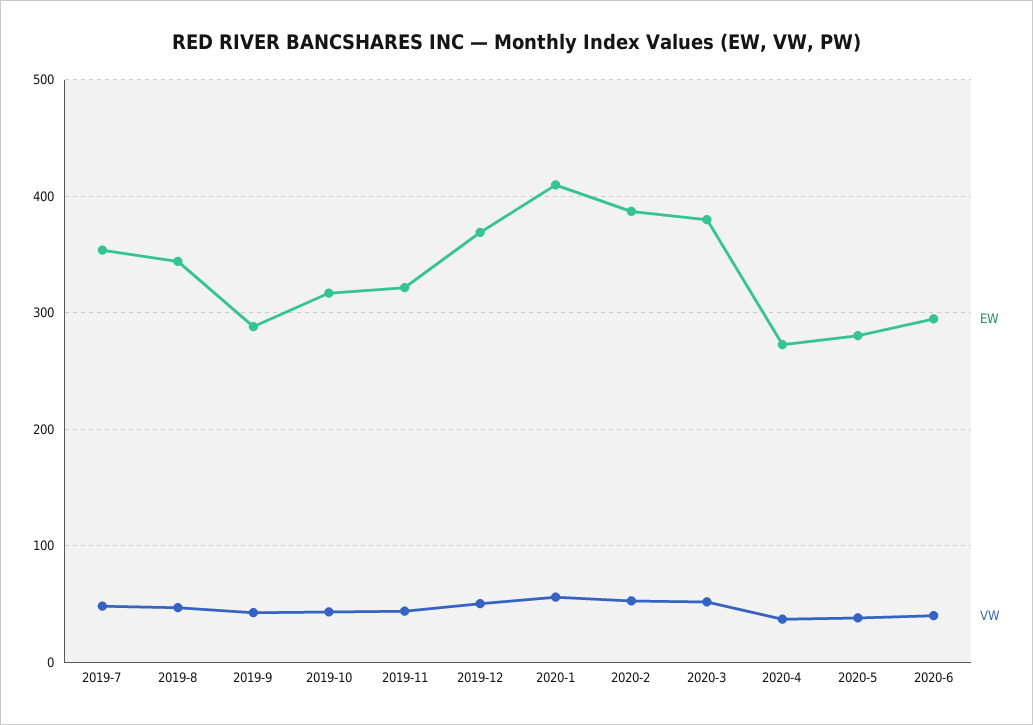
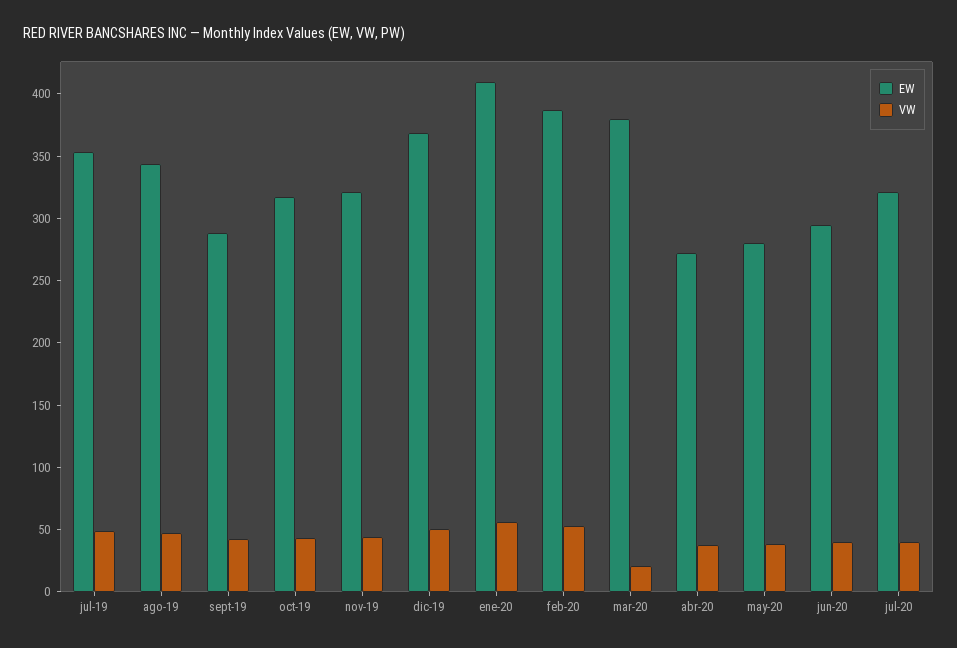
VW, 2020-3: 50 -> 20
EW, jul-20: none -> 320
VW, jul-20: none -> 40

